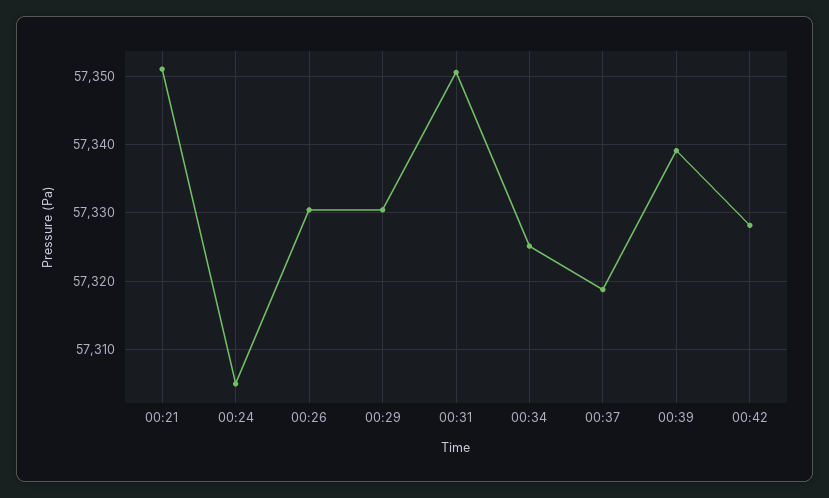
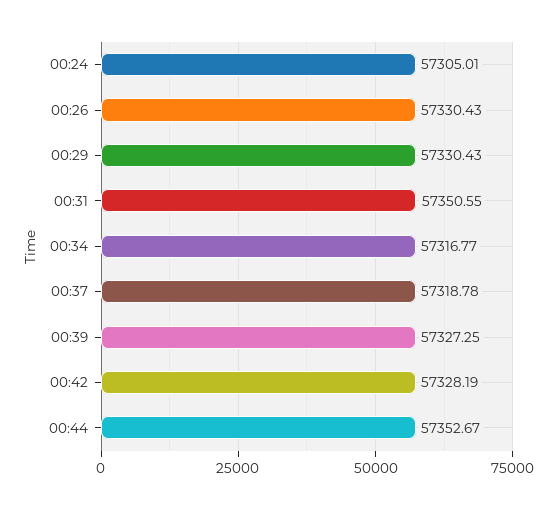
00:21: 57351 -> none
00:34: 57325 -> 57316.77
00:39: 57339 -> 57327.25
00:44: none -> 57352.67

